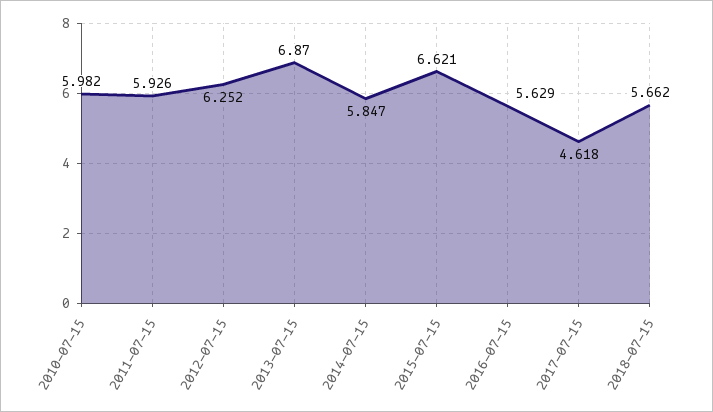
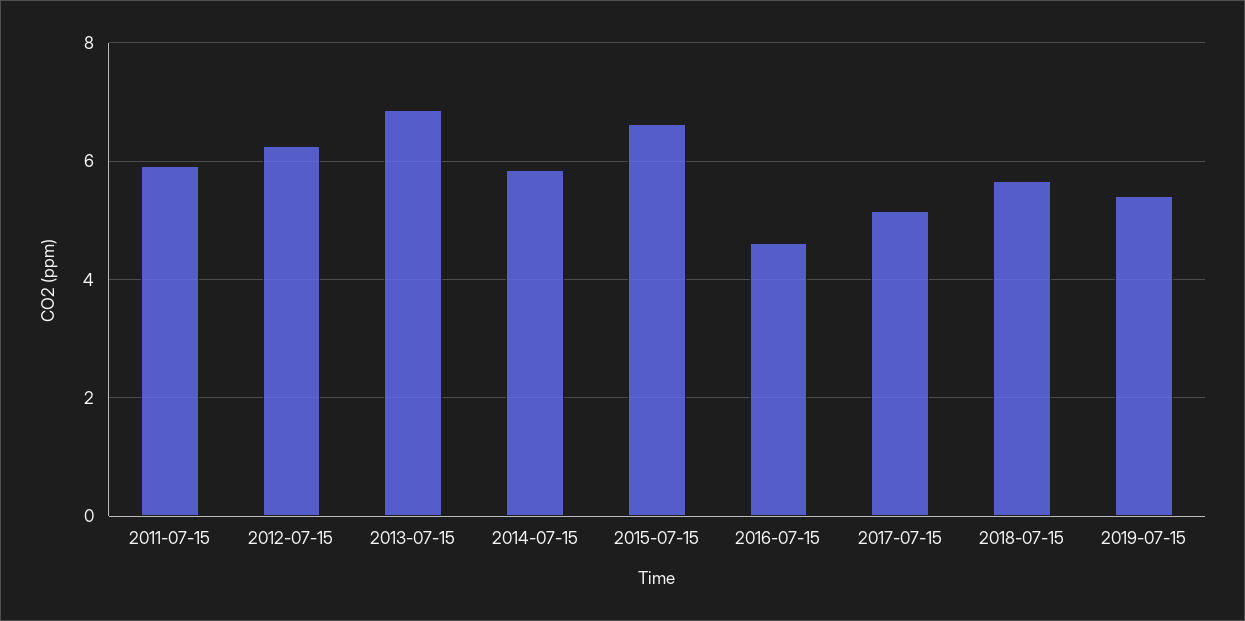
2010-07-15: 5.982 -> none
2016-07-15: 5.629 -> 4.6
2017-07-15: 4.618 -> 5.2
2019-07-15: none -> 5.4

